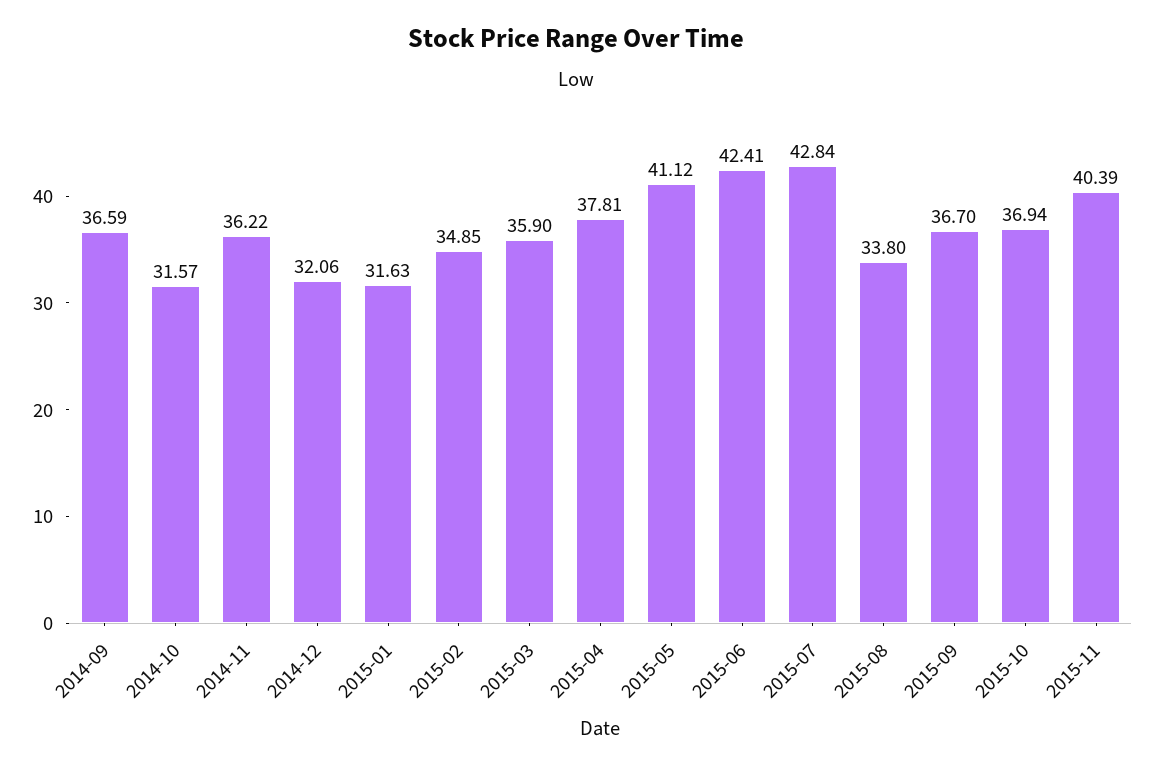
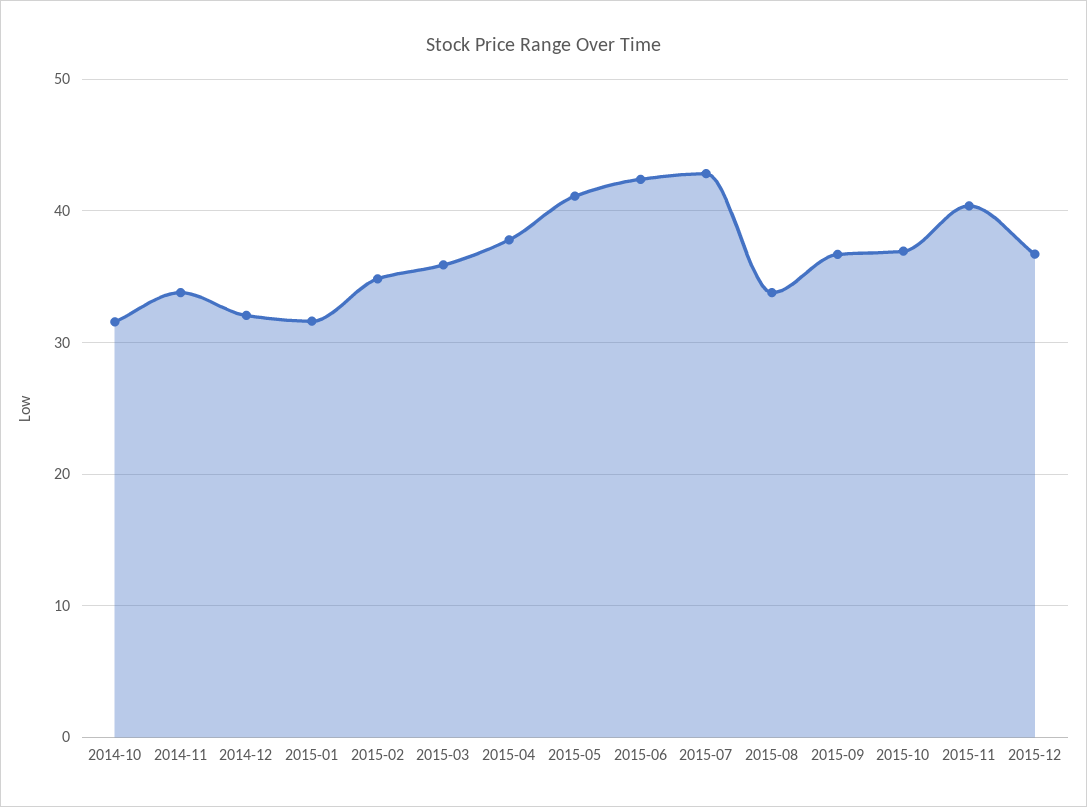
2014-09: 36.59 -> none
2014-11: 36.22 -> 34
2015-12: none -> 37

